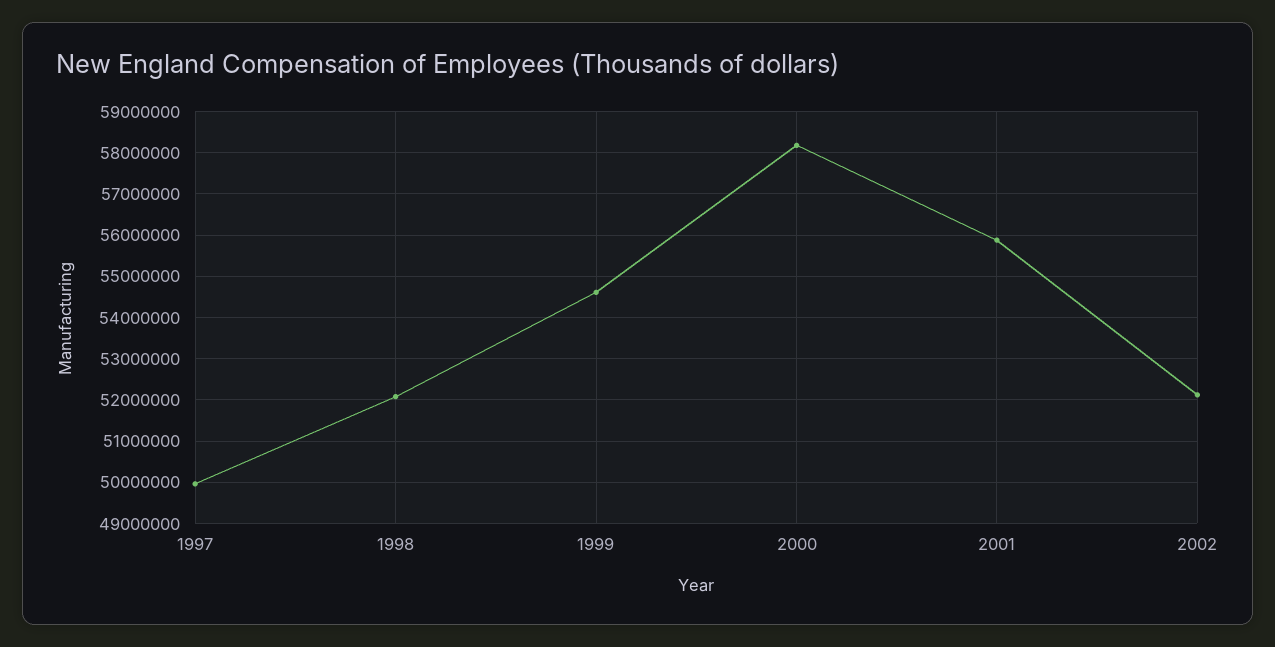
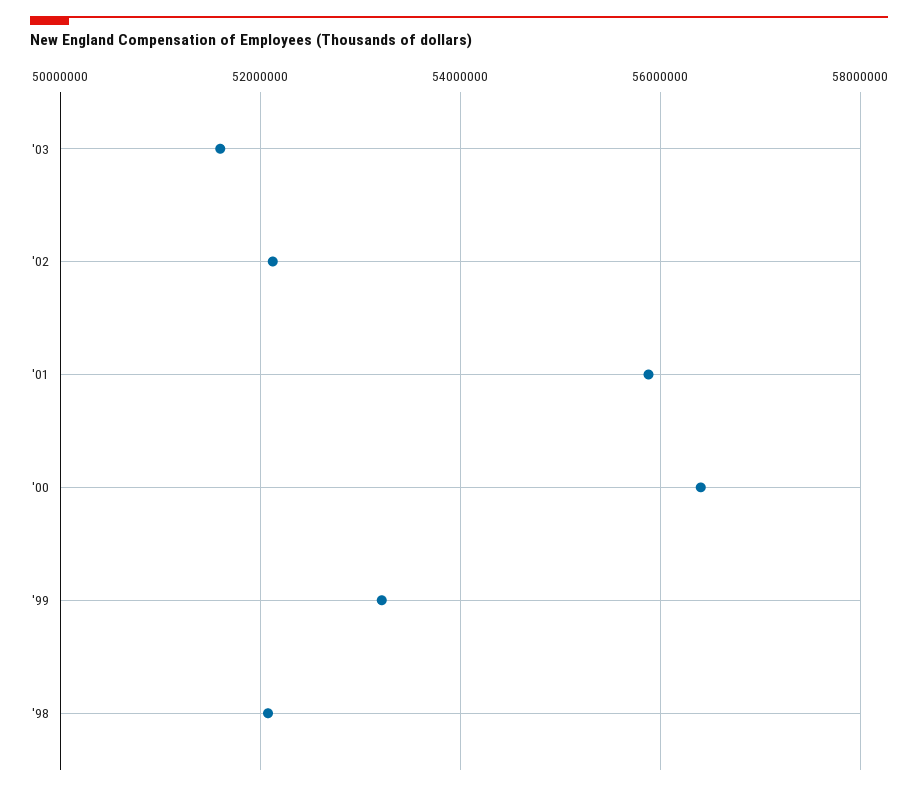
1997: 50000000 -> none
1999: 54600000 -> 53200000
2000: 58200000 -> 56400000
'03: none -> 51600000

